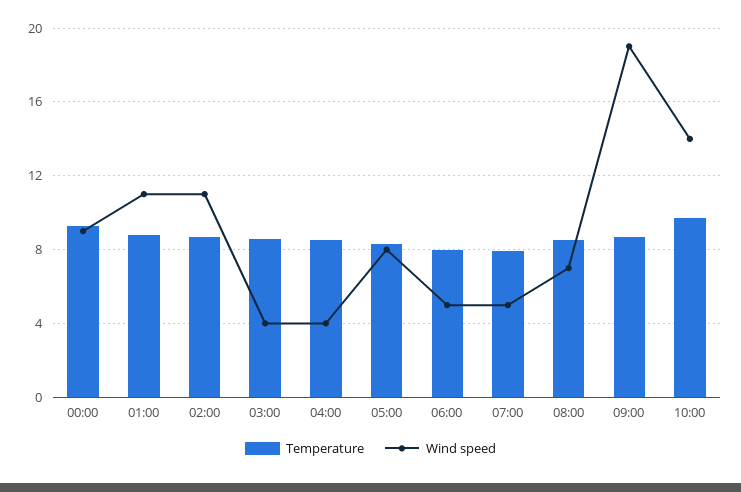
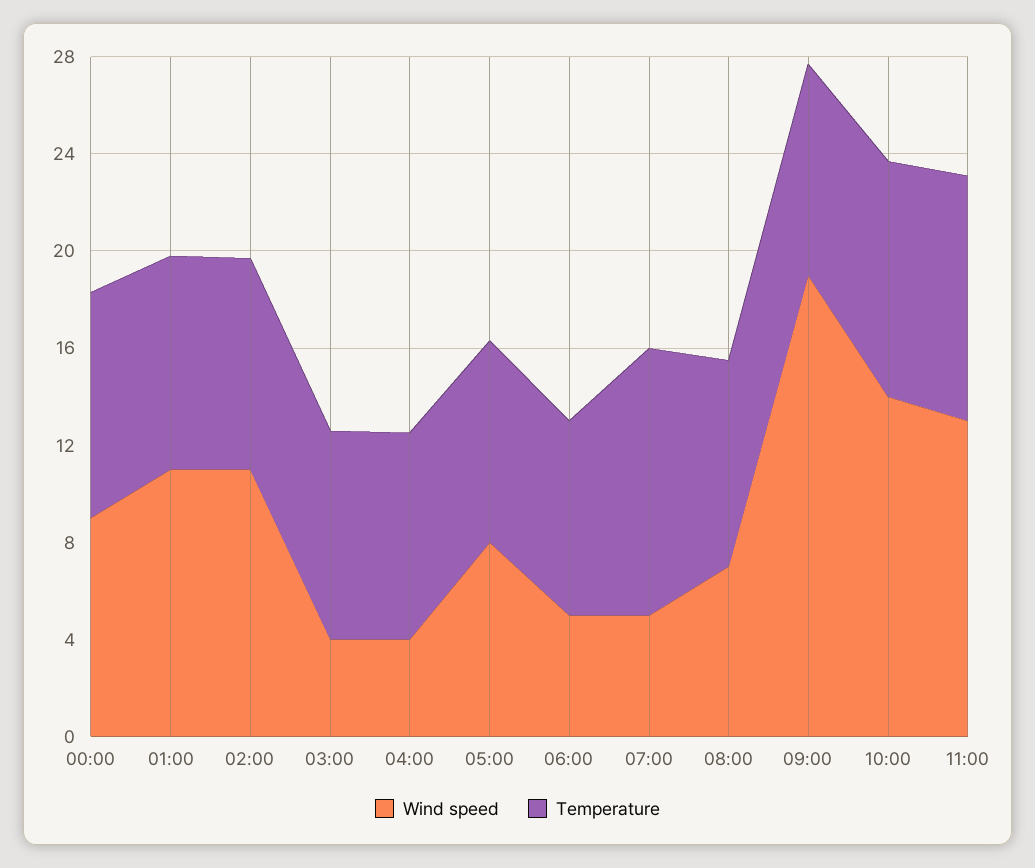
Temperature, 07:00: 8 -> 11
Wind speed, 11:00: none -> 13
Temperature, 11:00: none -> 10

